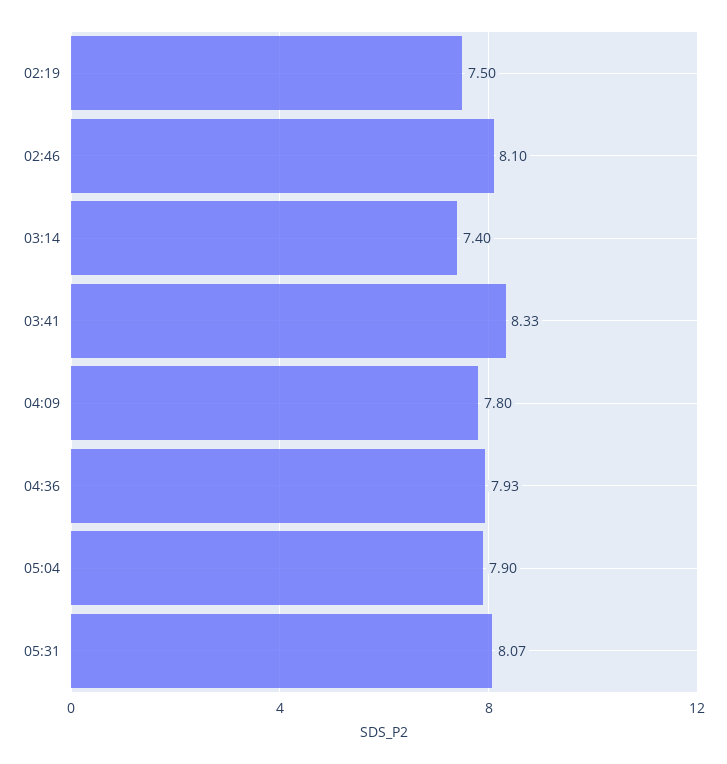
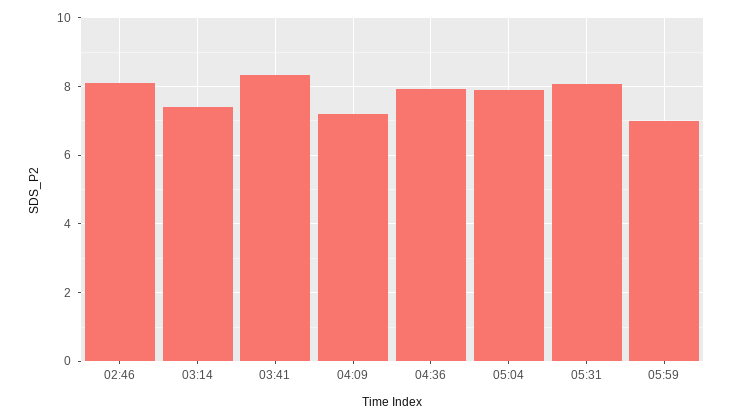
02:19: 7.5 -> none
04:09: 7.8 -> 7.2
05:59: none -> 7

